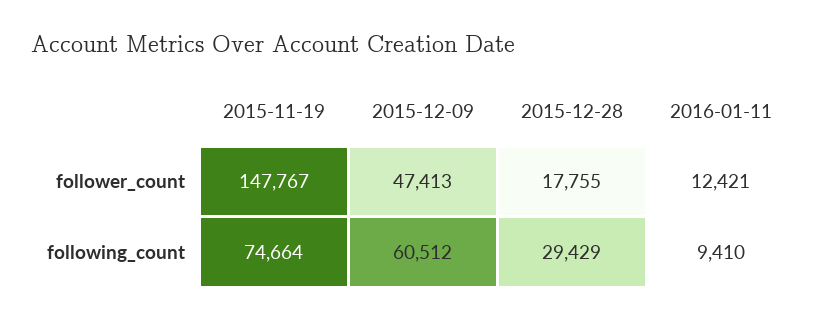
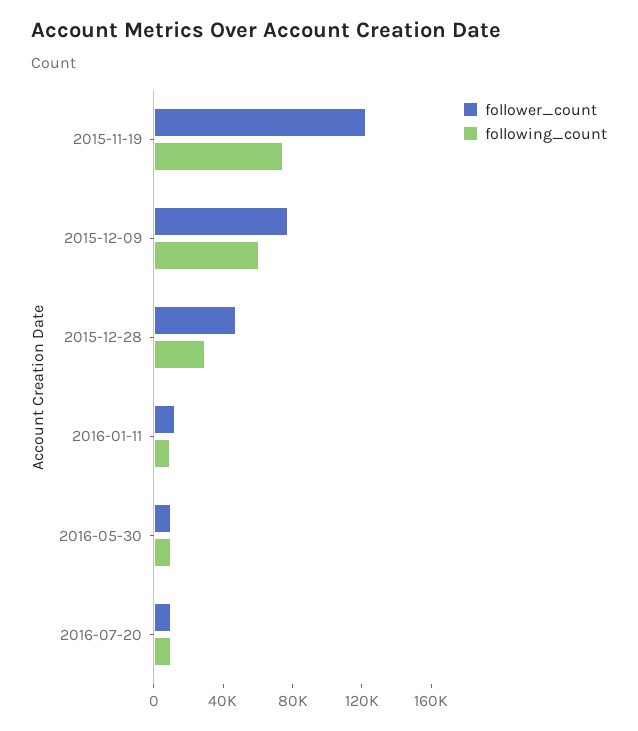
follower_count, 2015-11-19: 147767 -> 120000
follower_count, 2015-12-09: 47413 -> 80000
follower_count, 2015-12-28: 17755 -> 50000
follower_count, 2016-05-30: none -> 10000
following_count, 2016-05-30: none -> 10000
follower_count, 2016-07-20: none -> 10000
following_count, 2016-07-20: none -> 10000

